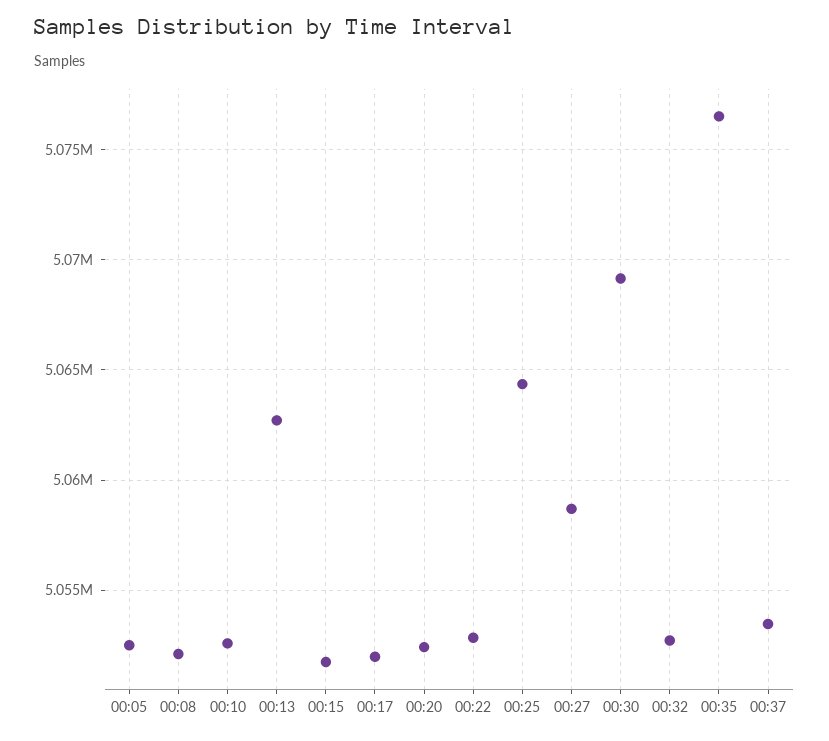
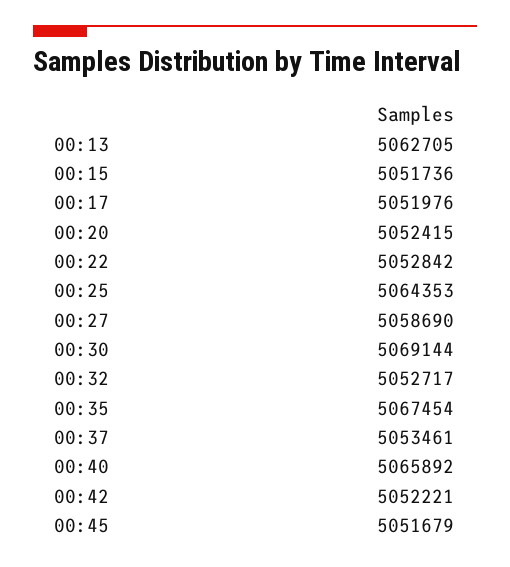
00:05: 5052500 -> none
00:08: 5052000 -> none
00:10: 5052500 -> none
00:35: 5076500 -> 5067454
00:40: none -> 5065892
00:42: none -> 5052221
00:45: none -> 5051679

